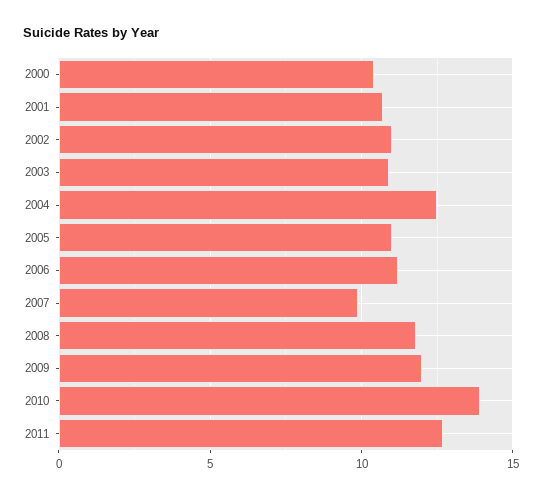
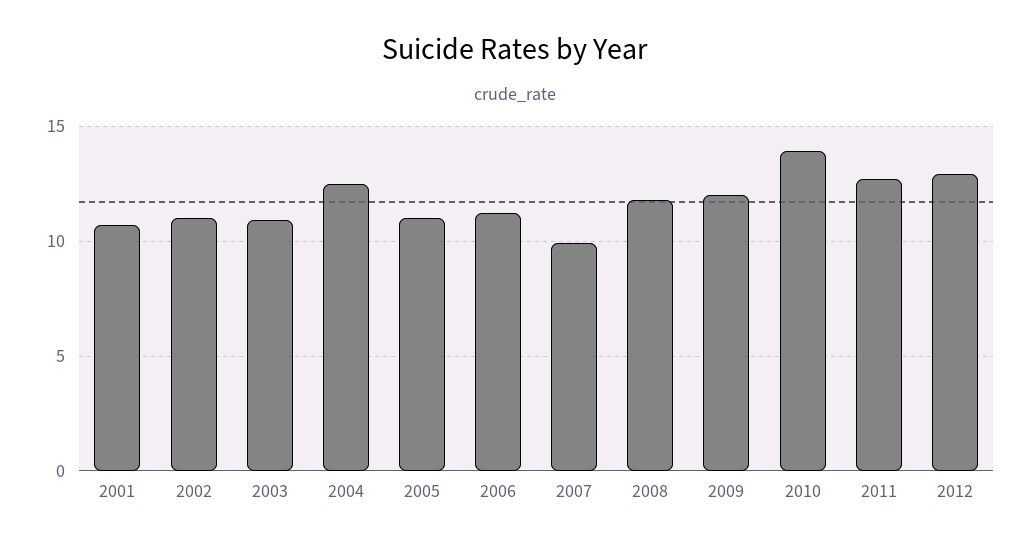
2000: 10.5 -> none
2012: none -> 13

